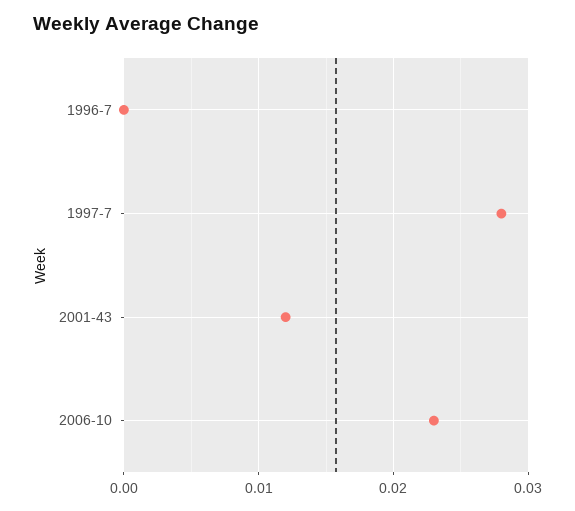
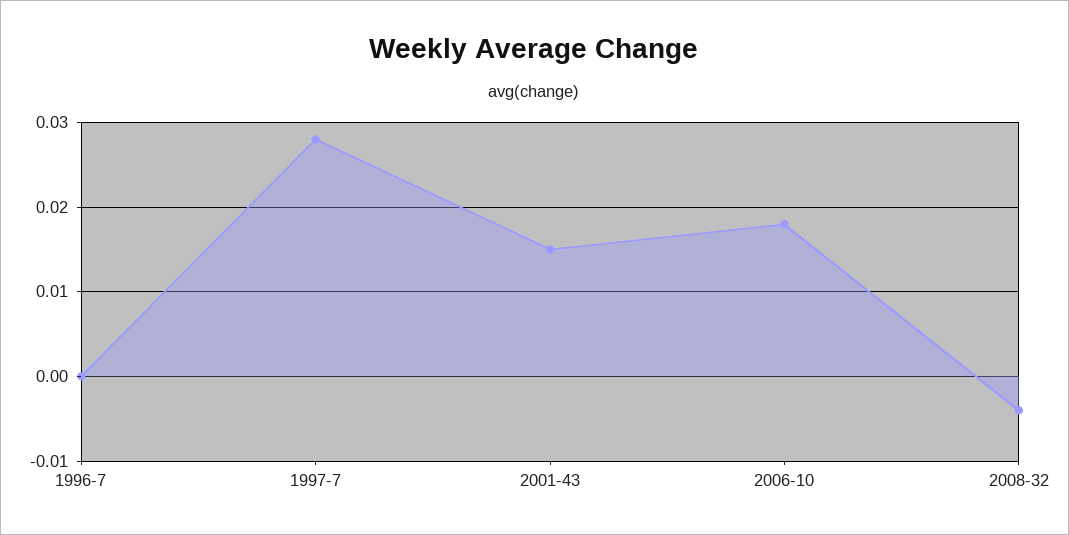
2001-43: 0.012 -> 0.015
2006-10: 0.023 -> 0.018
2008-32: none -> -0.004

